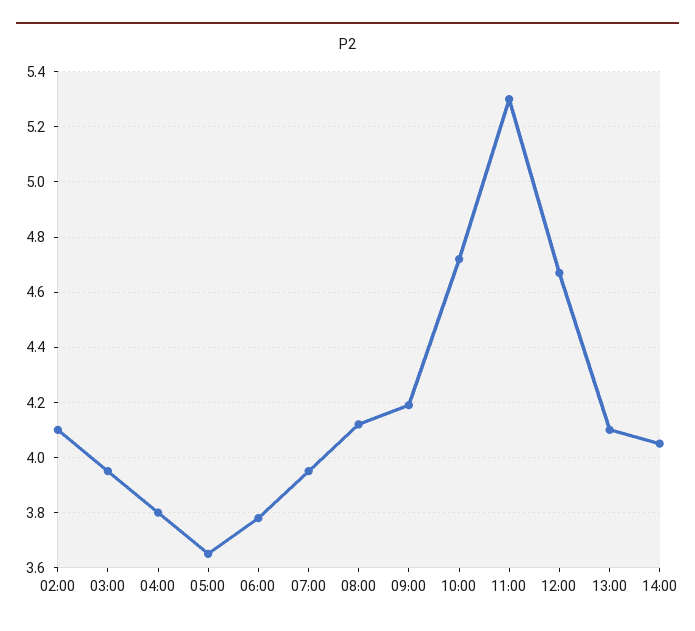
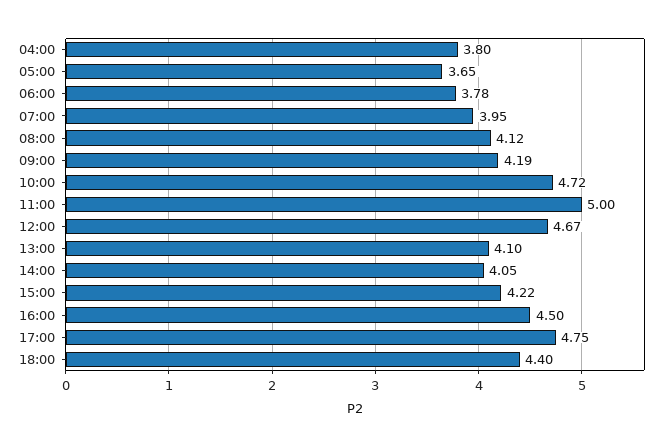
02:00: 4.1 -> none
03:00: 3.95 -> none
11:00: 5.3 -> 5
15:00: none -> 4.22
16:00: none -> 4.5
17:00: none -> 4.75
18:00: none -> 4.4

